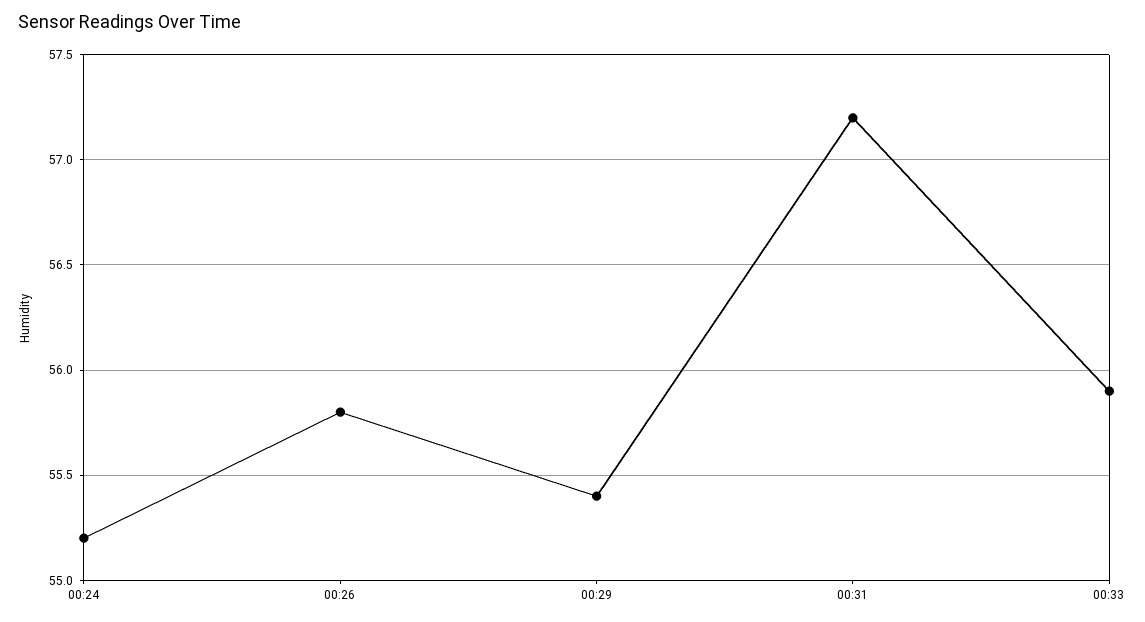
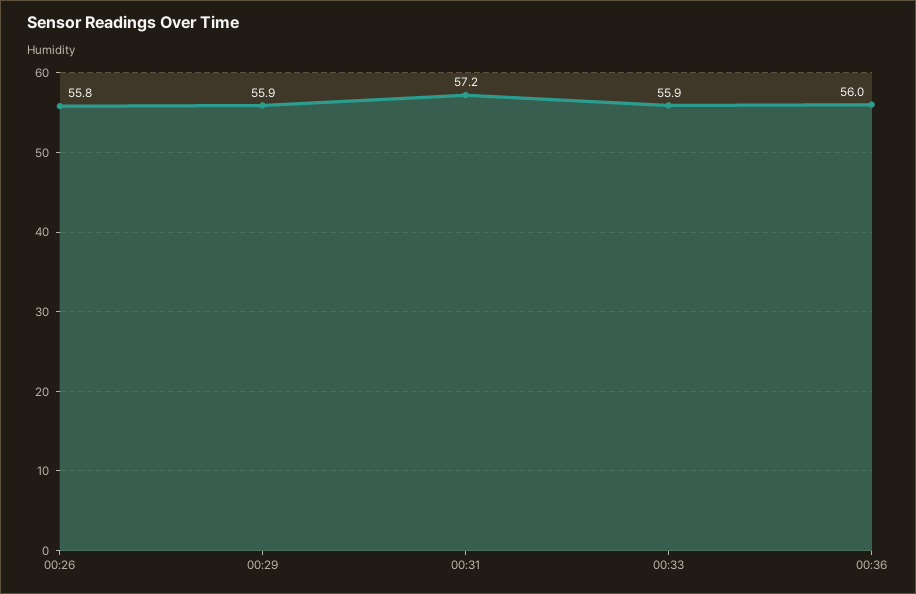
00:24: 55.2 -> none
00:29: 55.4 -> 55.9
00:36: none -> 56

